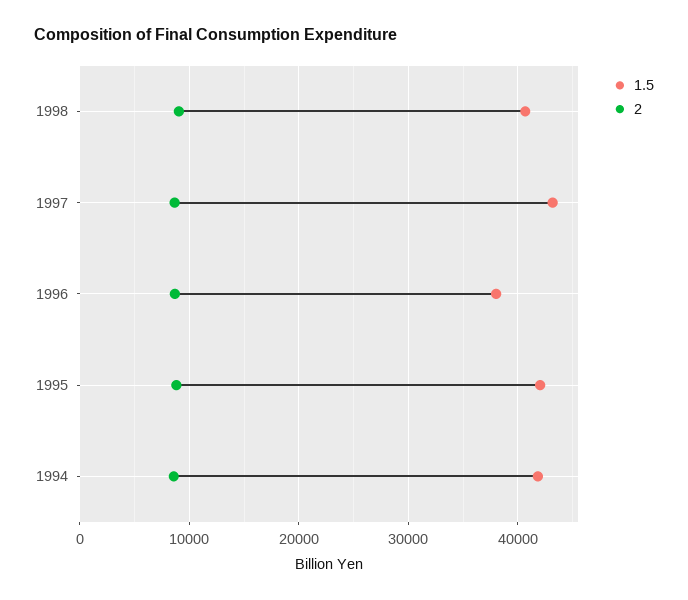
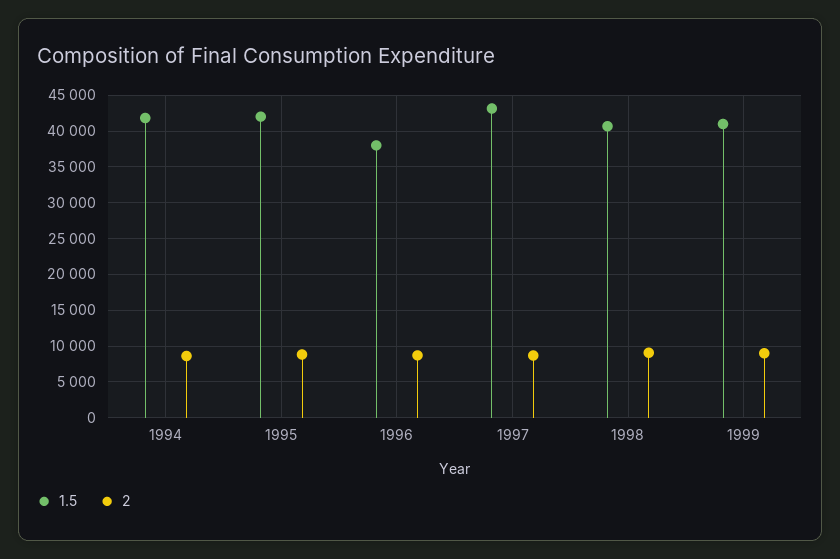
1.5, 1999: none -> 41000
2, 1999: none -> 9000

